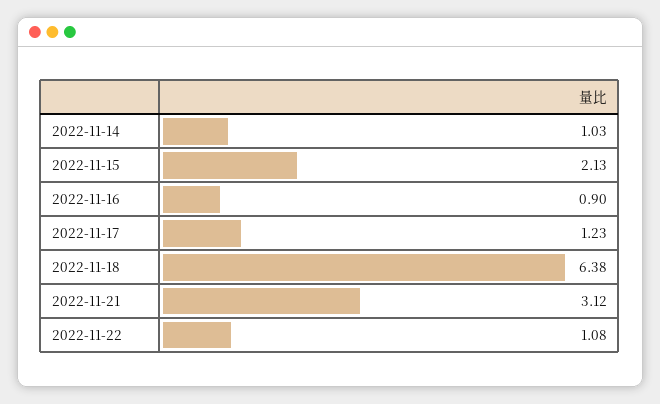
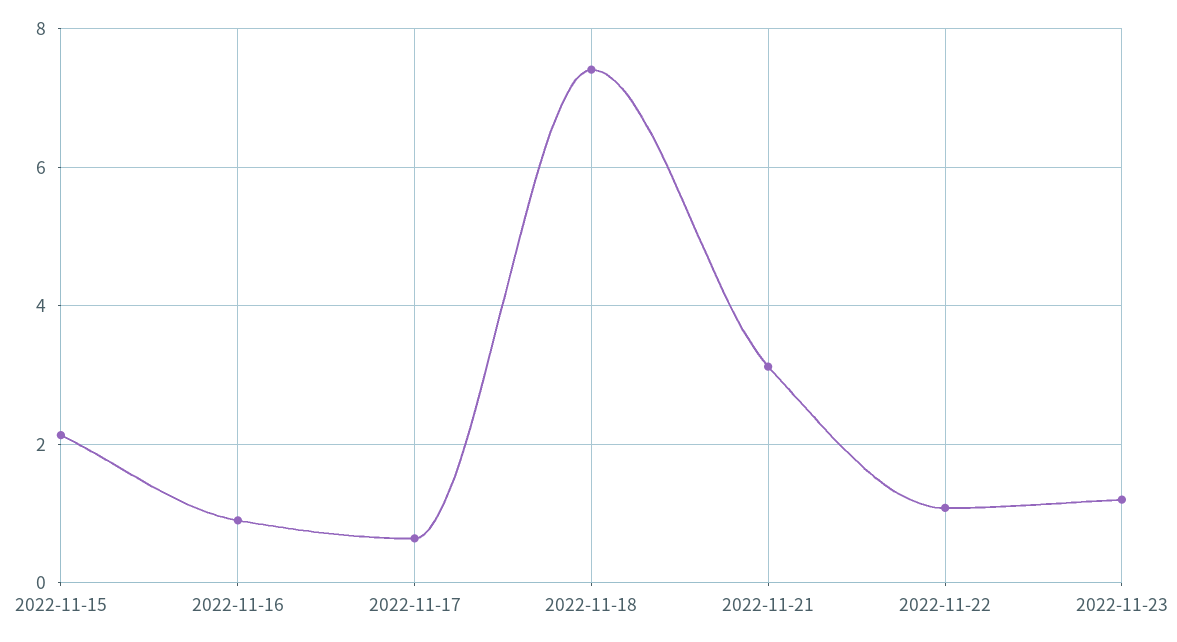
2022-11-14: 1.03 -> none
2022-11-17: 1.23 -> 0.6
2022-11-18: 6.38 -> 7.4
2022-11-23: none -> 1.2

